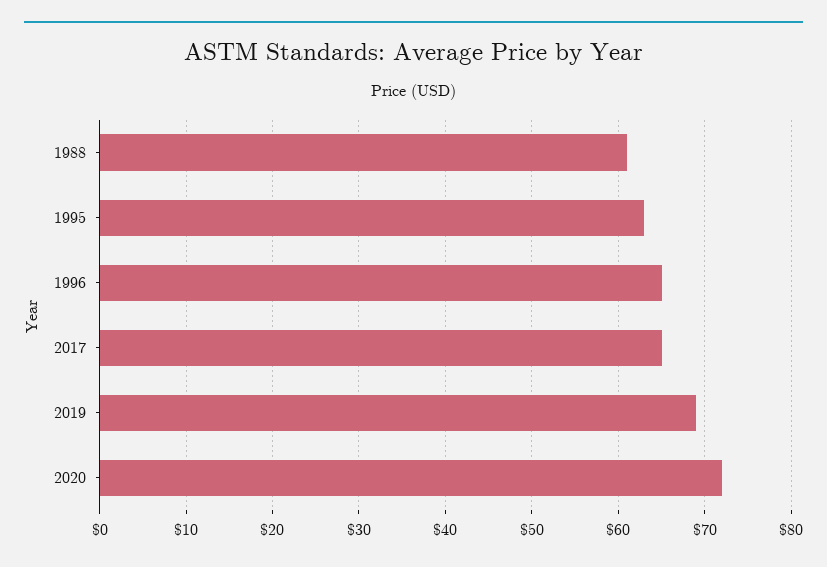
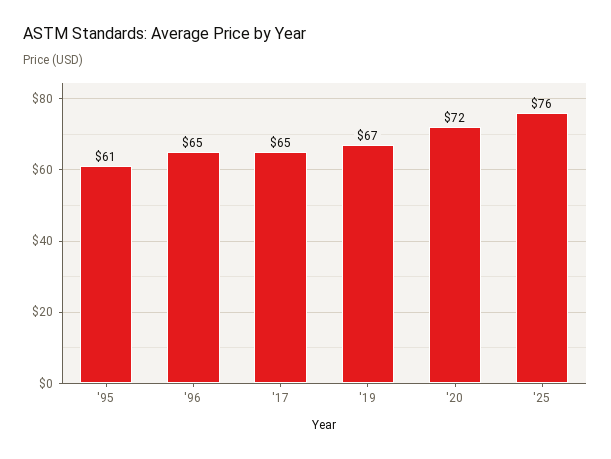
1988: 61 -> none
1995: 63 -> 61
2019: 69 -> 67
'25: none -> 76

